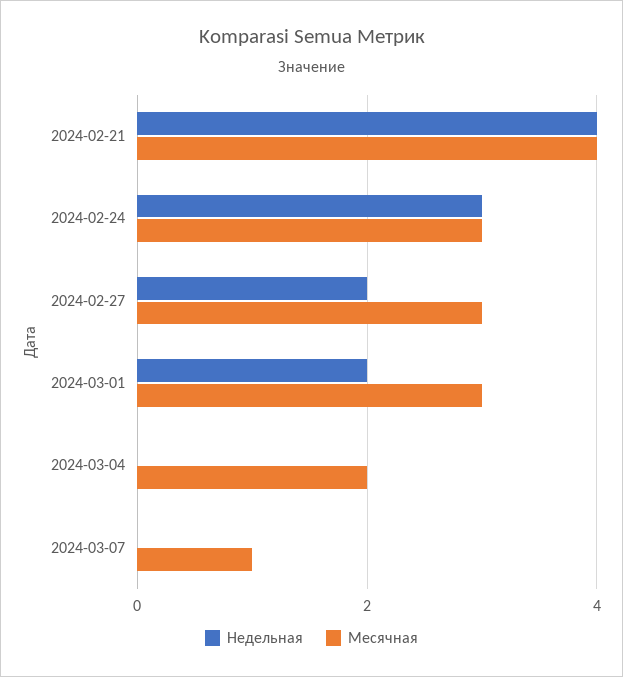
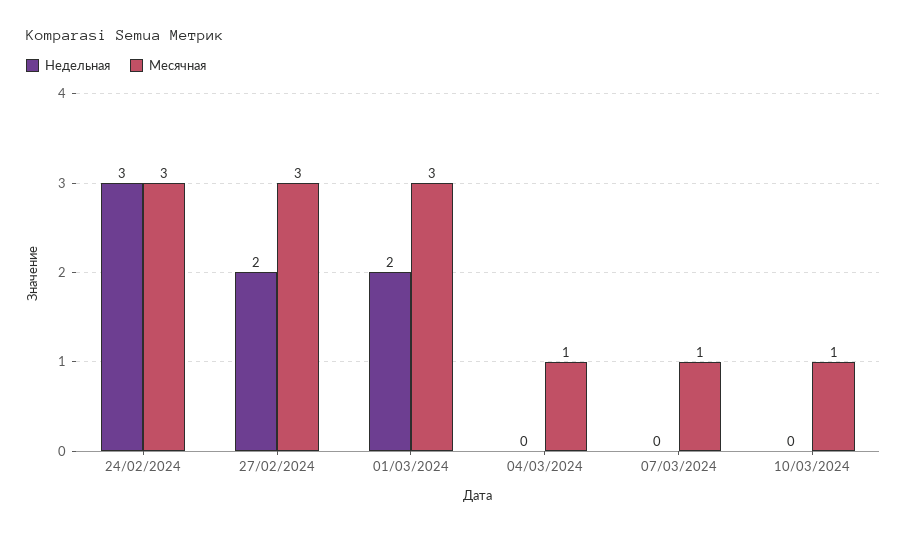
Недельная, 2024-02-21: 4 -> none
Месячная, 2024-02-21: 4 -> none
Месячная, 2024-03-04: 2 -> 1
Недельная, 10/03/2024: none -> 0
Месячная, 10/03/2024: none -> 1

